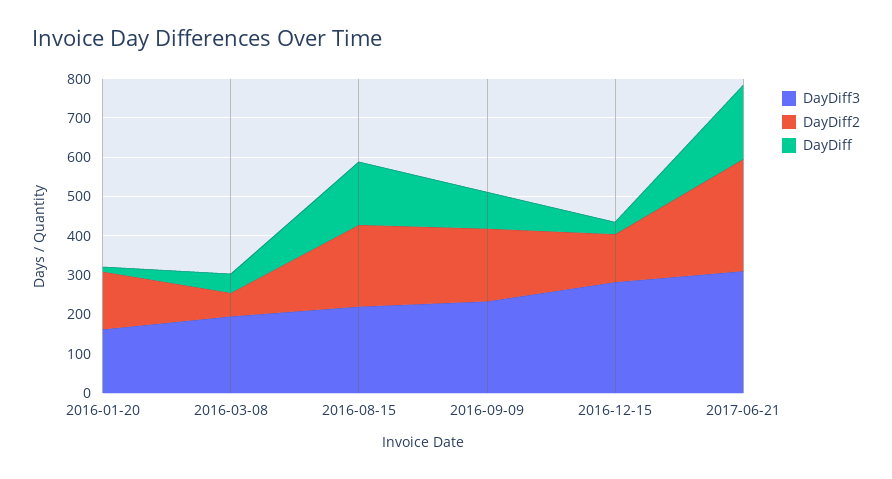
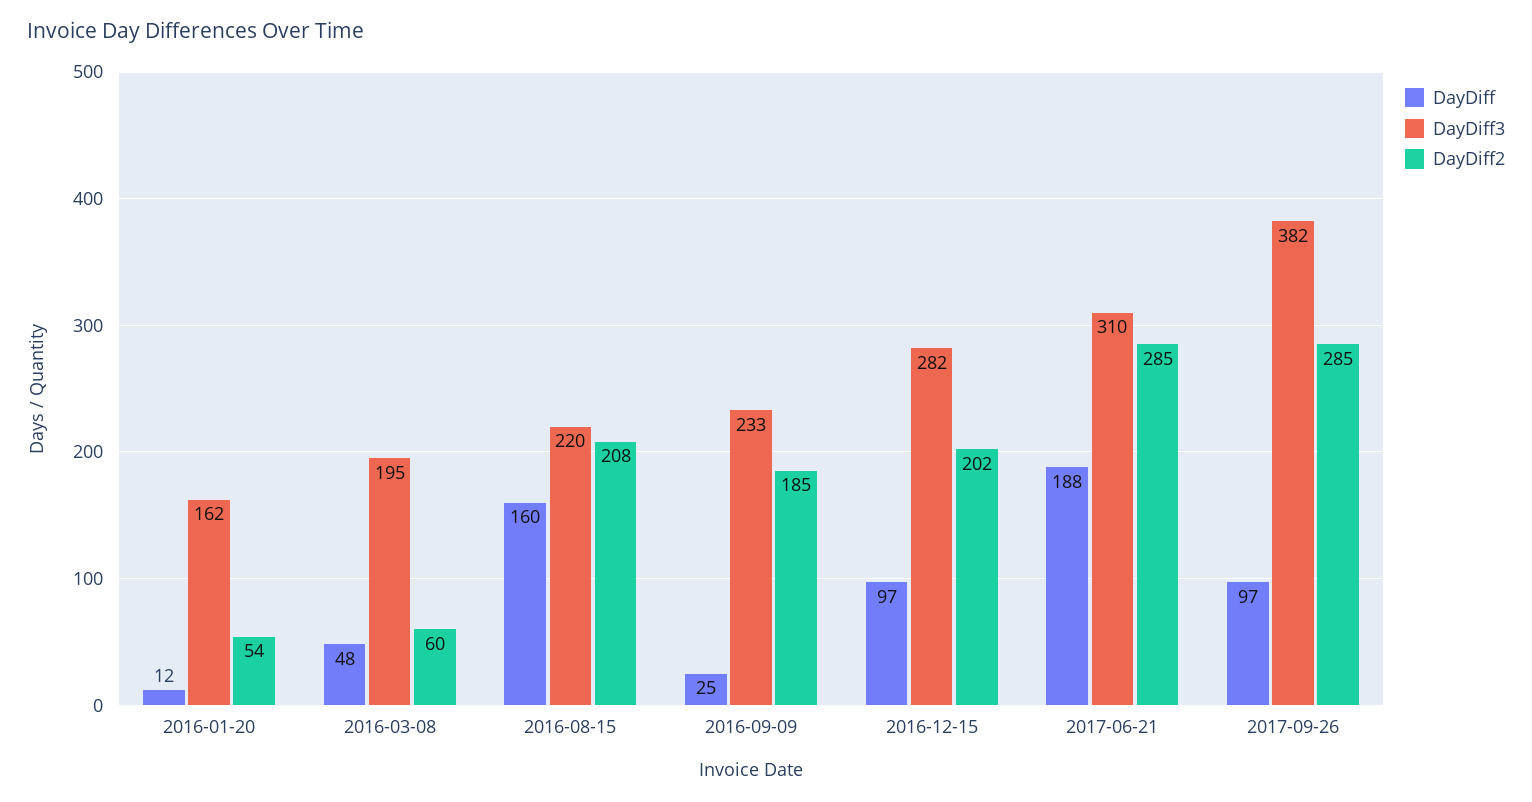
DayDiff2, 2016-01-20: 150 -> 54
DayDiff, 2016-09-09: 100 -> 25
DayDiff2, 2016-12-15: 125 -> 202
DayDiff, 2016-12-15: 25 -> 97
DayDiff, 2017-09-26: none -> 97
DayDiff3, 2017-09-26: none -> 382
DayDiff2, 2017-09-26: none -> 285

